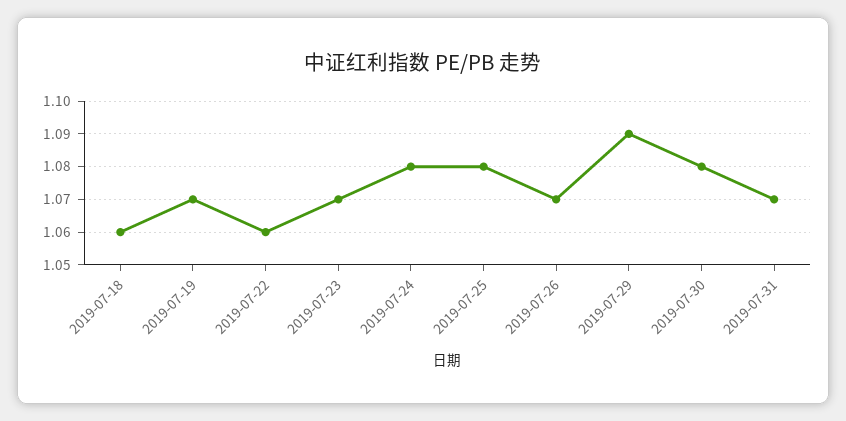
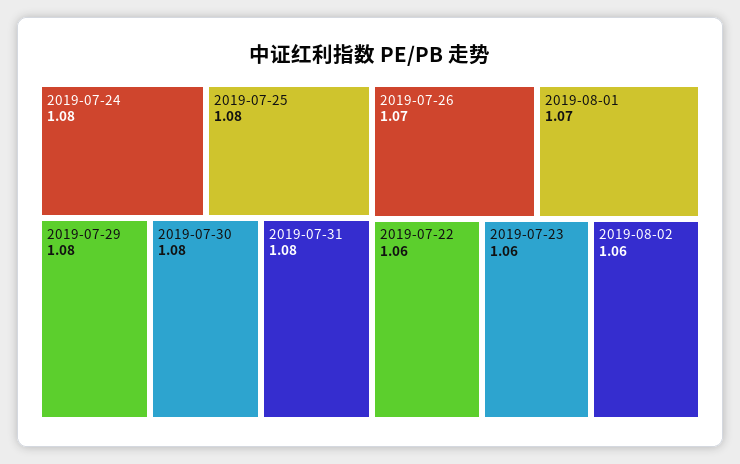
2019-07-18: 1.06 -> none
2019-07-19: 1.07 -> none
2019-07-23: 1.07 -> 1.06
2019-07-29: 1.09 -> 1.08
2019-07-31: 1.07 -> 1.08
2019-08-01: none -> 1.07
2019-08-02: none -> 1.06

